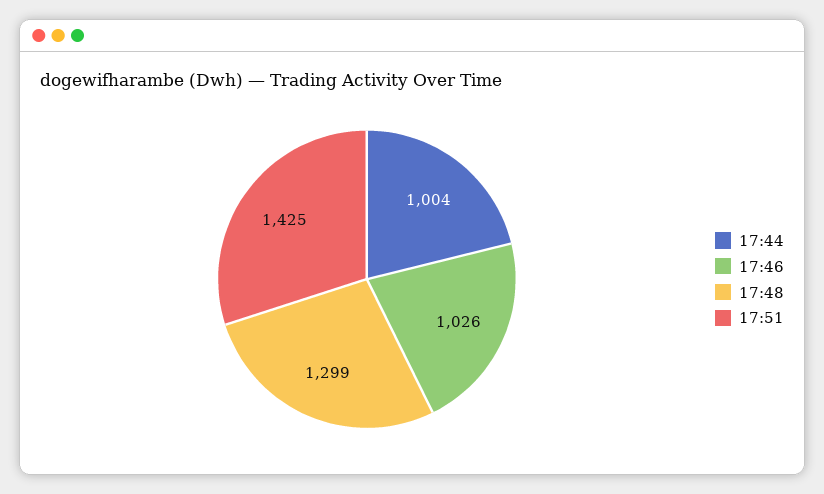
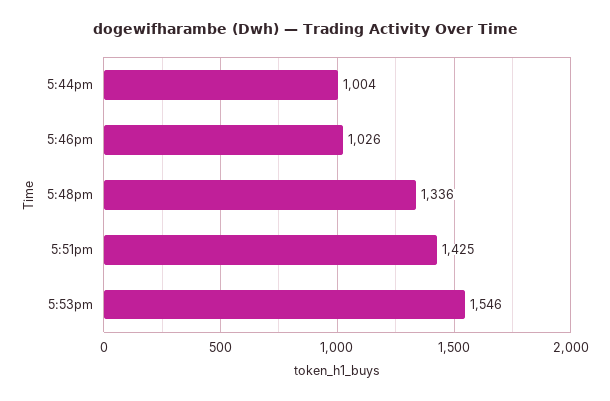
17:48: 1299 -> 1336
5:53pm: none -> 1546

